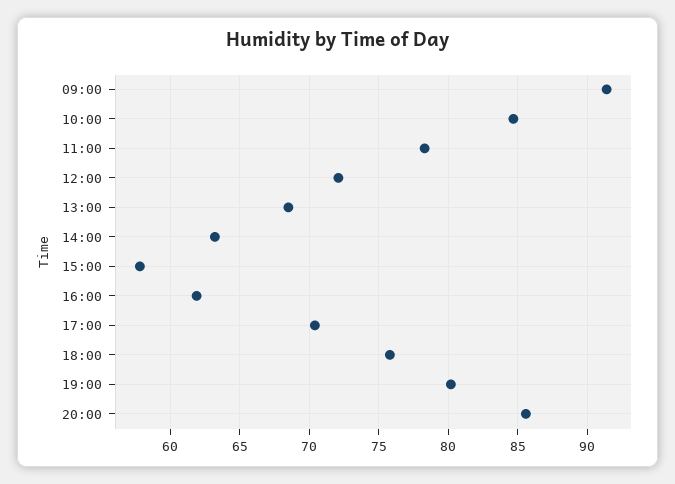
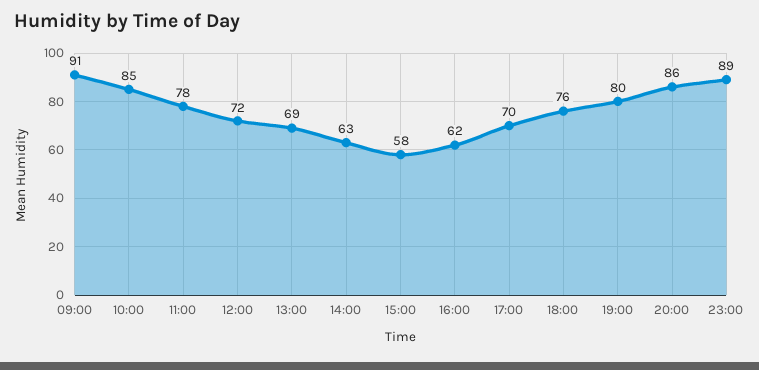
23:00: none -> 89

